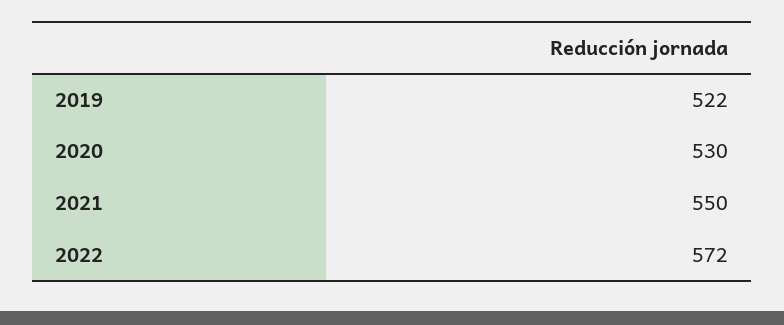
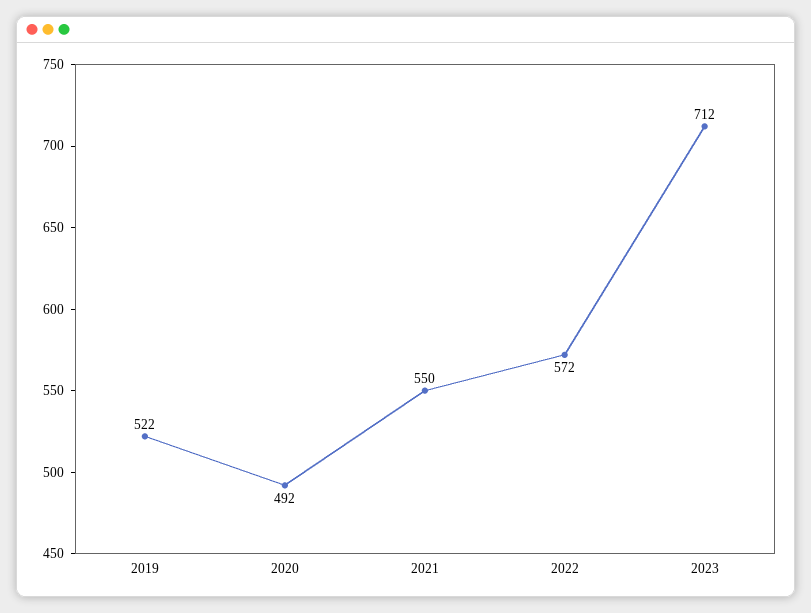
2020: 530 -> 492
2023: none -> 712

